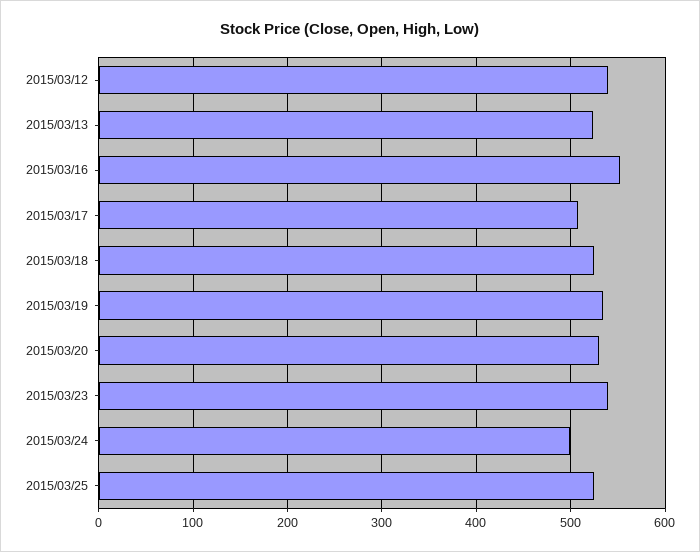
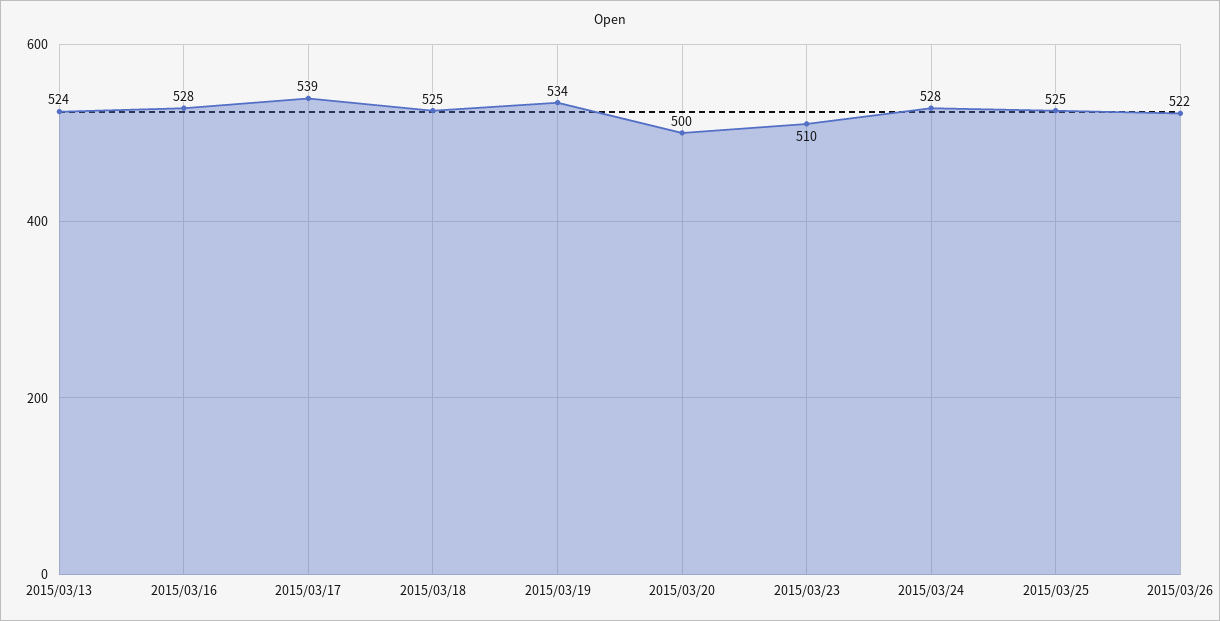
2015/03/12: 540 -> none
2015/03/16: 550 -> 528
2015/03/17: 510 -> 539
2015/03/20: 530 -> 500
2015/03/23: 540 -> 510
2015/03/24: 500 -> 528
2015/03/26: none -> 522

